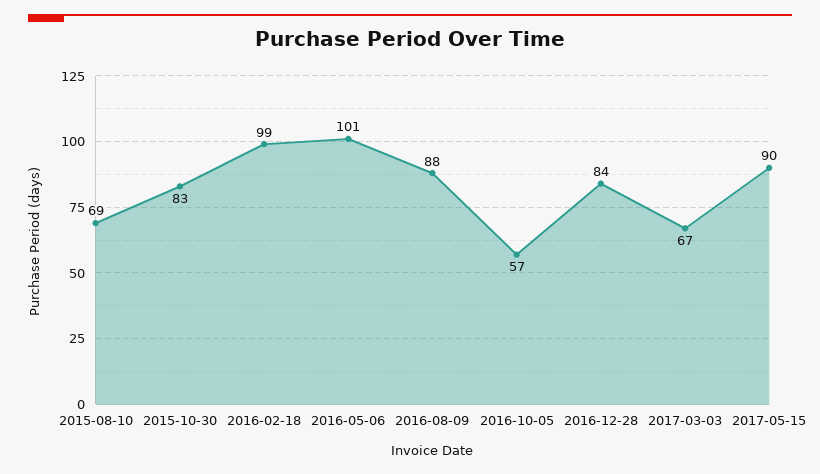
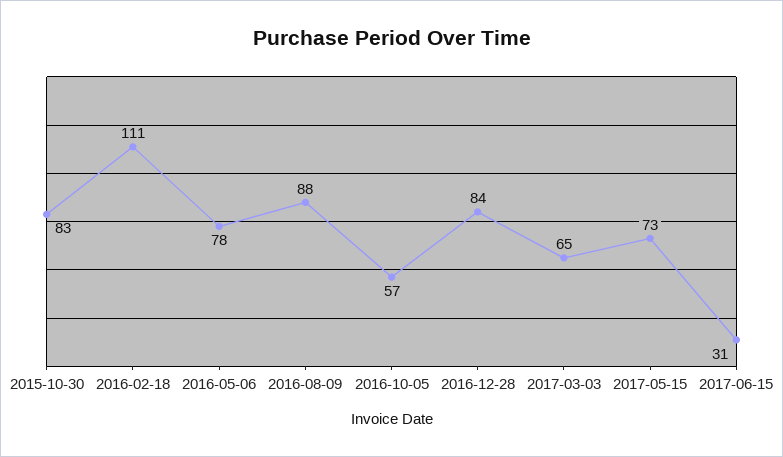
2015-08-10: 69 -> none
2016-02-18: 99 -> 111
2016-05-06: 101 -> 78
2017-03-03: 67 -> 65
2017-05-15: 90 -> 73
2017-06-15: none -> 31

